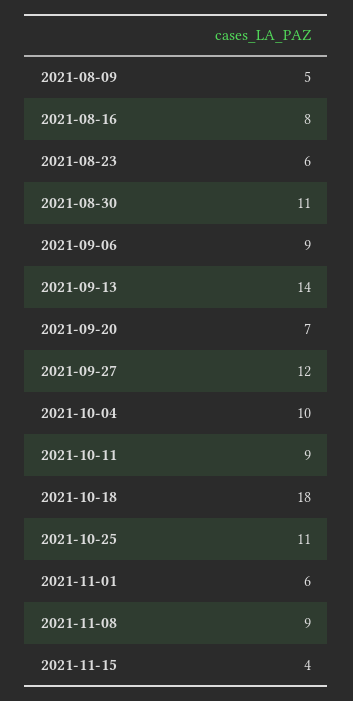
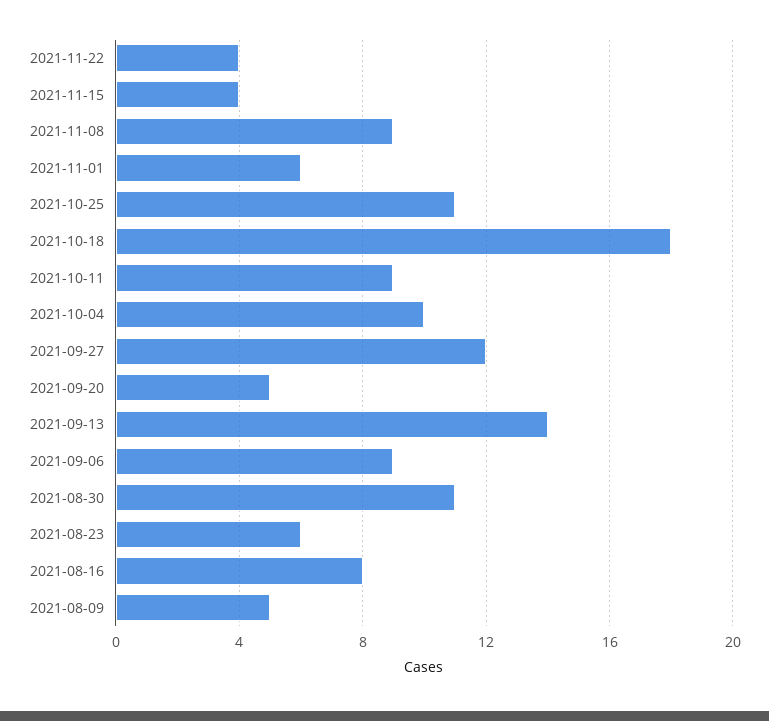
2021-09-20: 7 -> 5
2021-11-22: none -> 4

